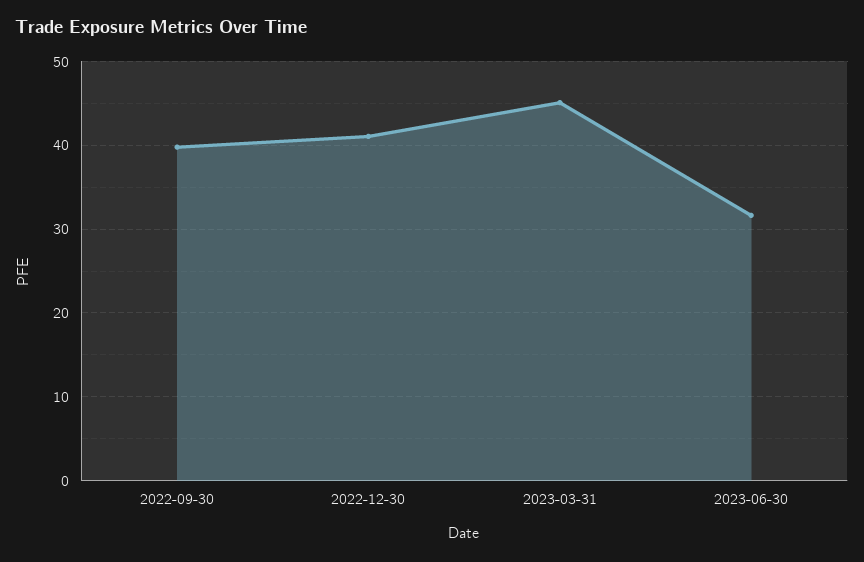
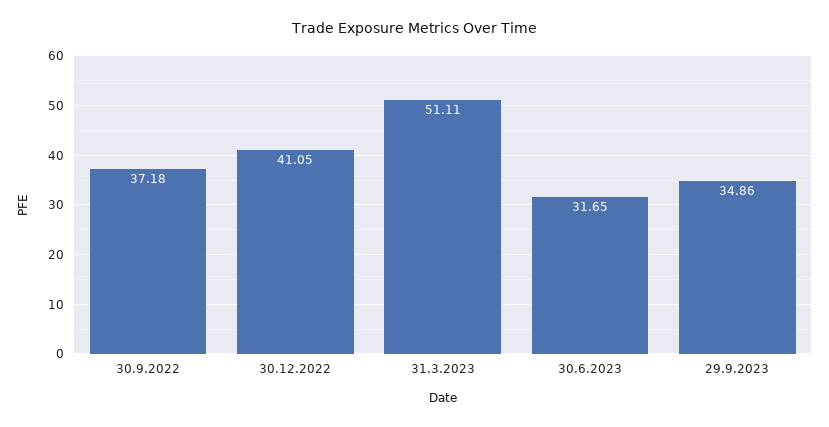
2022-09-30: 40 -> 37.18
2023-03-31: 45 -> 51.11
29.9.2023: none -> 34.86

